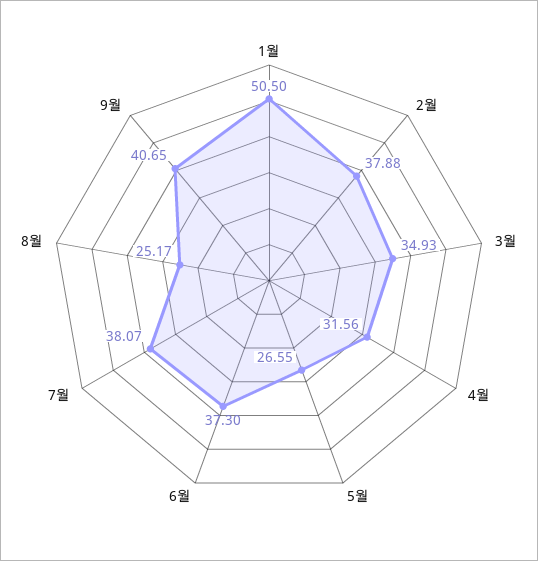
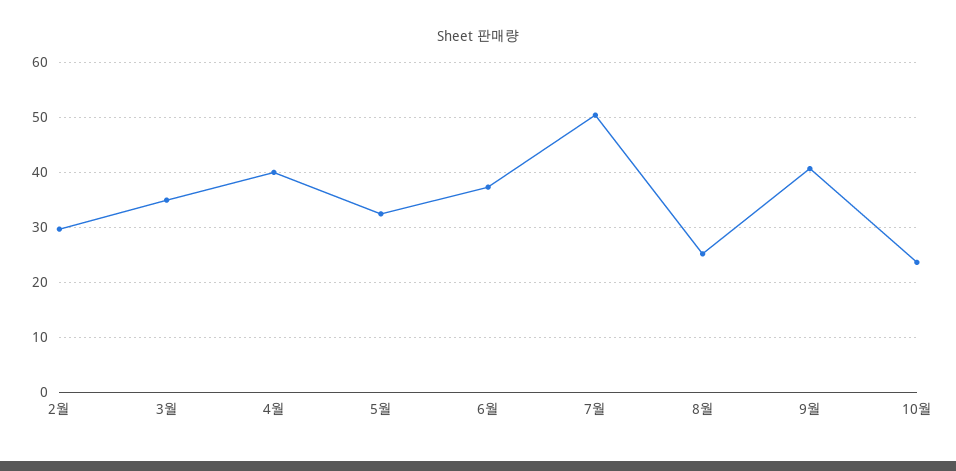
1월: 50.5 -> none
2월: 37.88 -> 30
4월: 31.56 -> 40
5월: 26.55 -> 32
7월: 38.07 -> 50
10월: none -> 24

